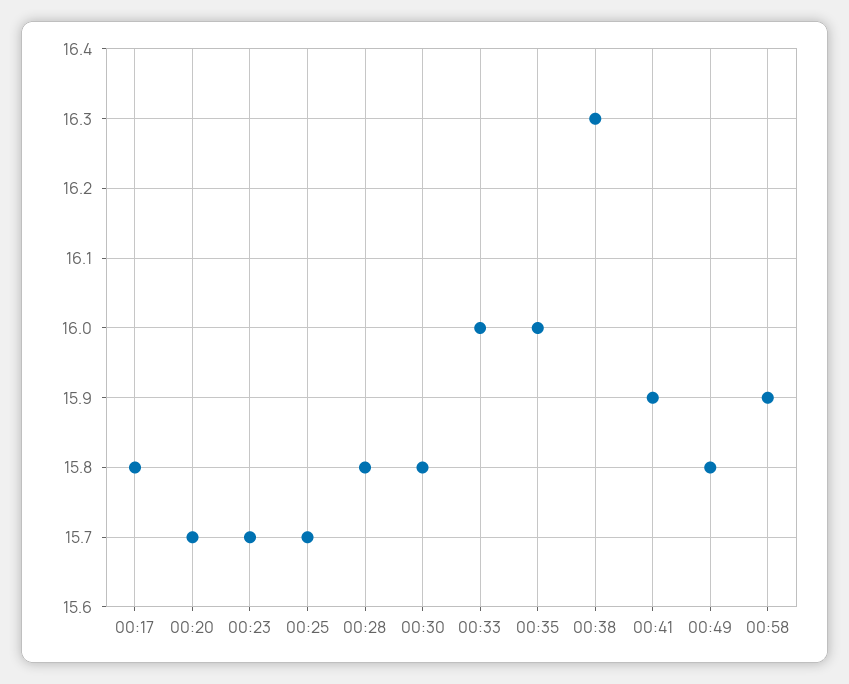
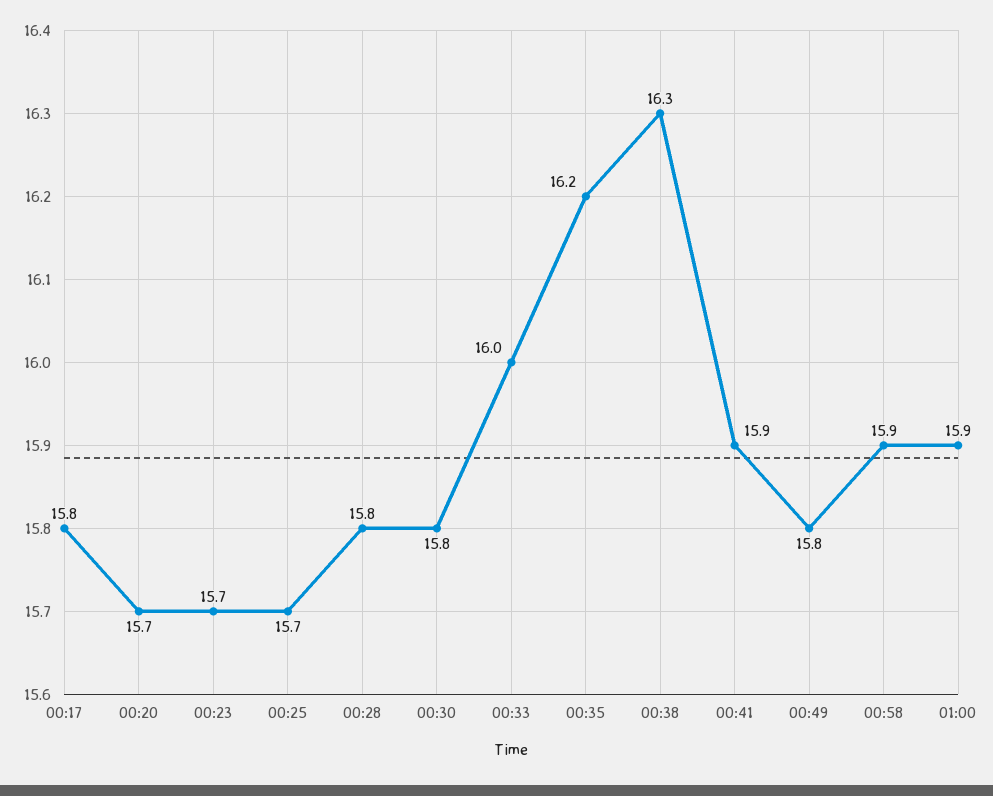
00:35: 16 -> 16.2
01:00: none -> 15.9

